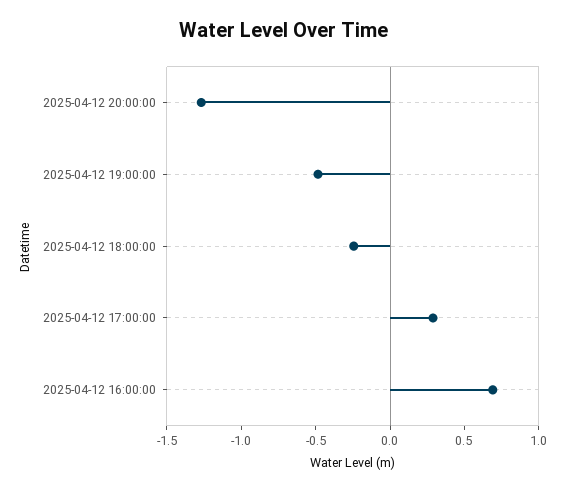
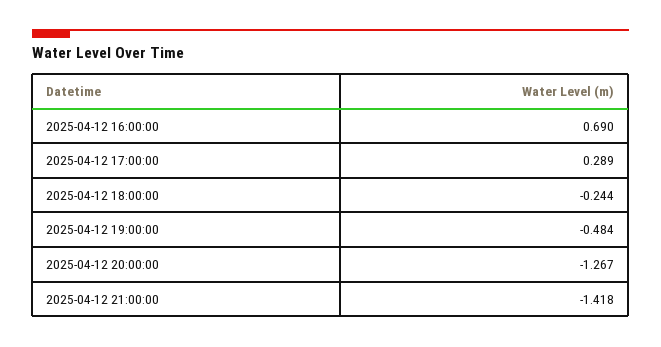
2025-04-12 21:00:00: none -> -1.418

